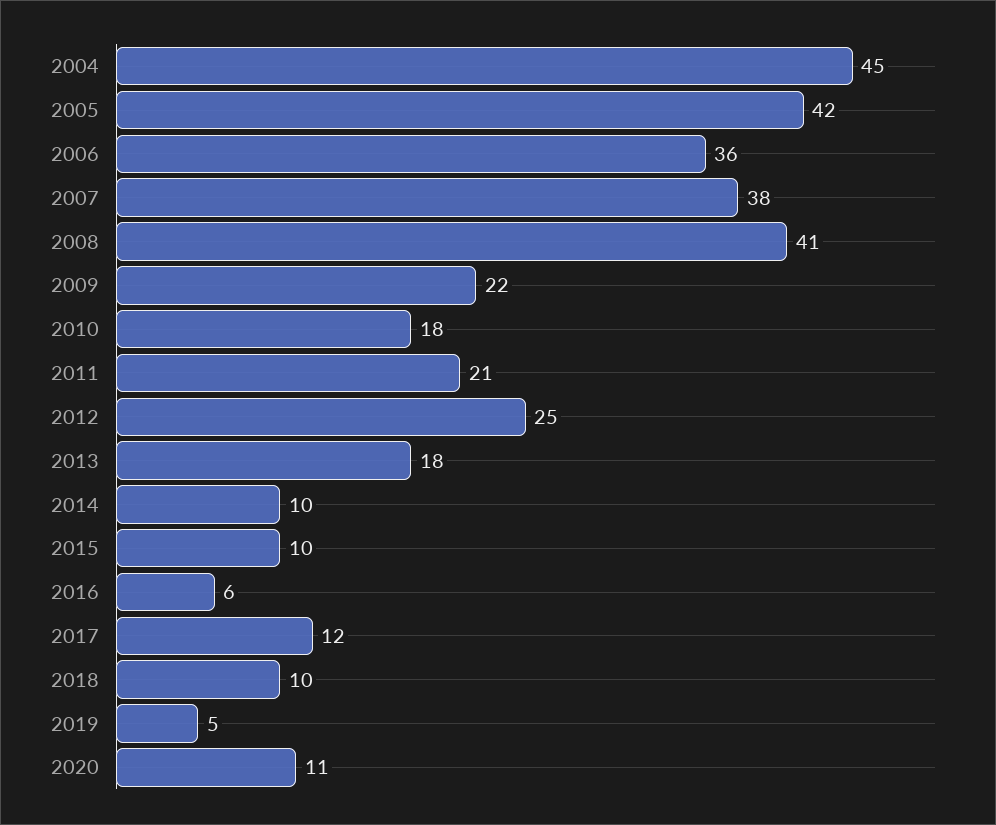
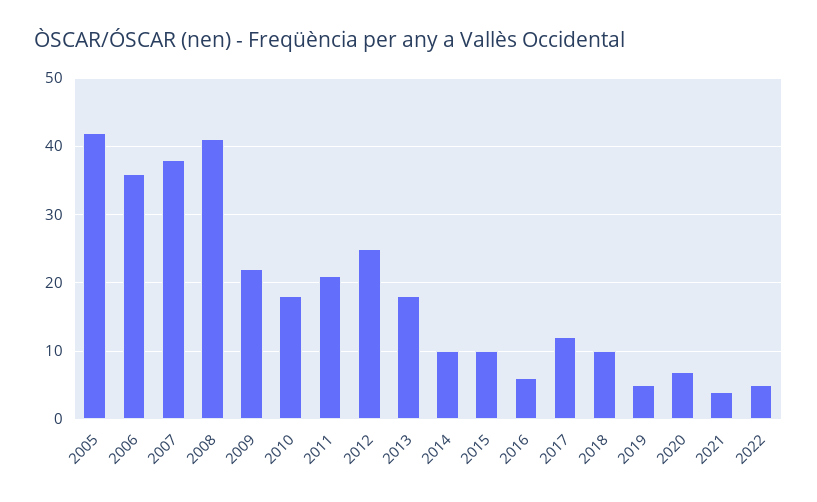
2004: 45 -> none
2020: 11 -> 7
2021: none -> 4
2022: none -> 5

